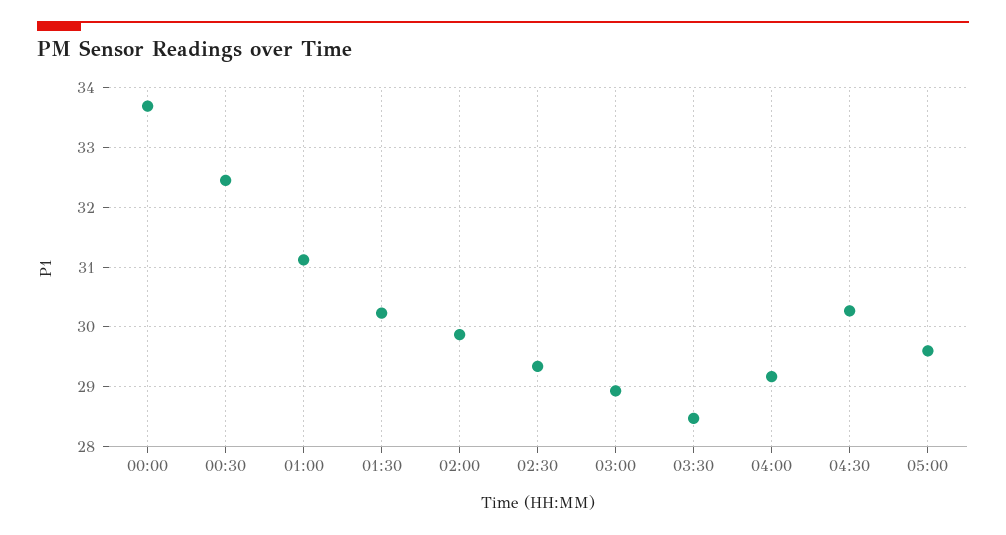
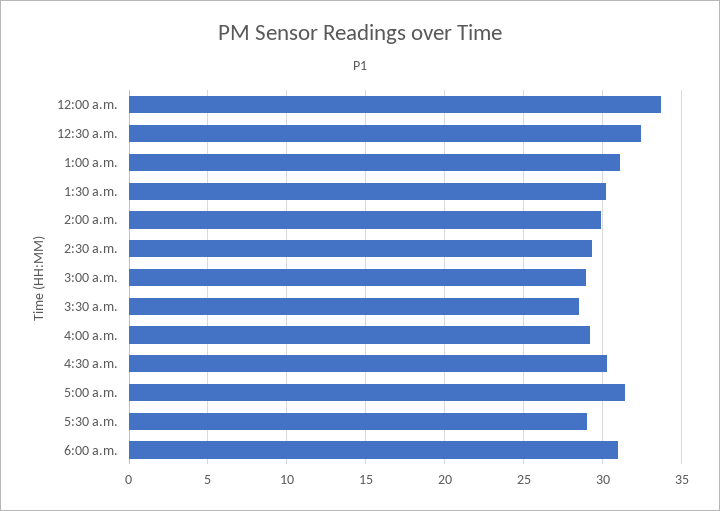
05:00: 29.6 -> 31.5
5:30 a.m.: none -> 29
6:00 a.m.: none -> 31

